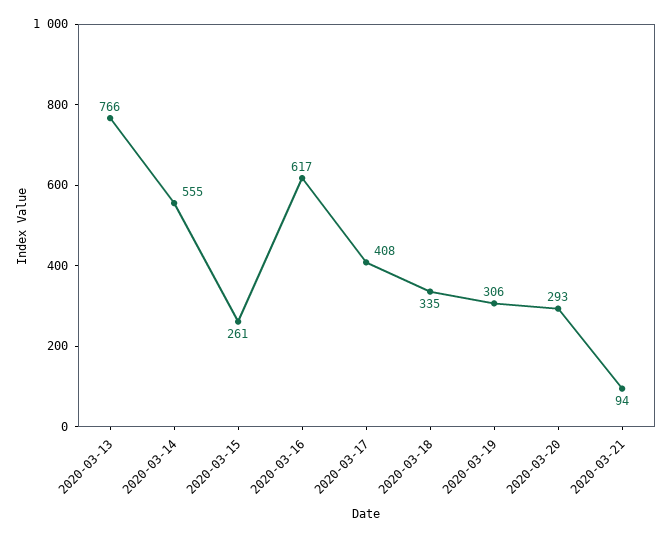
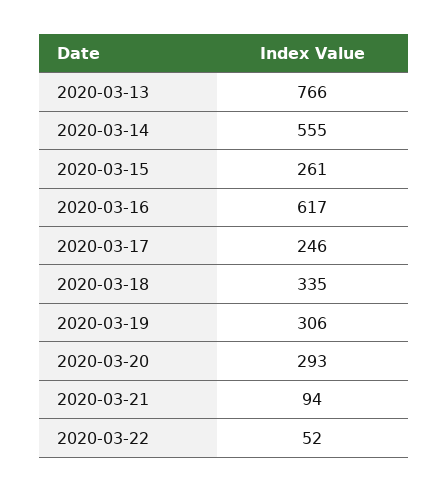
2020-03-17: 408 -> 246
2020-03-22: none -> 52

